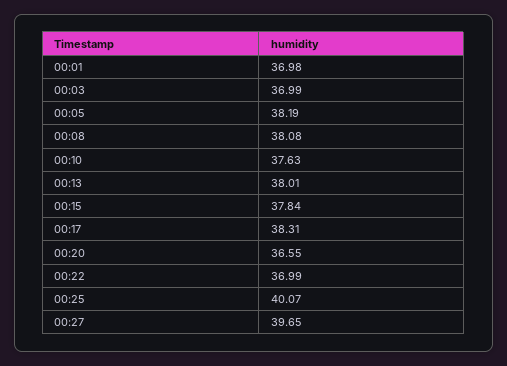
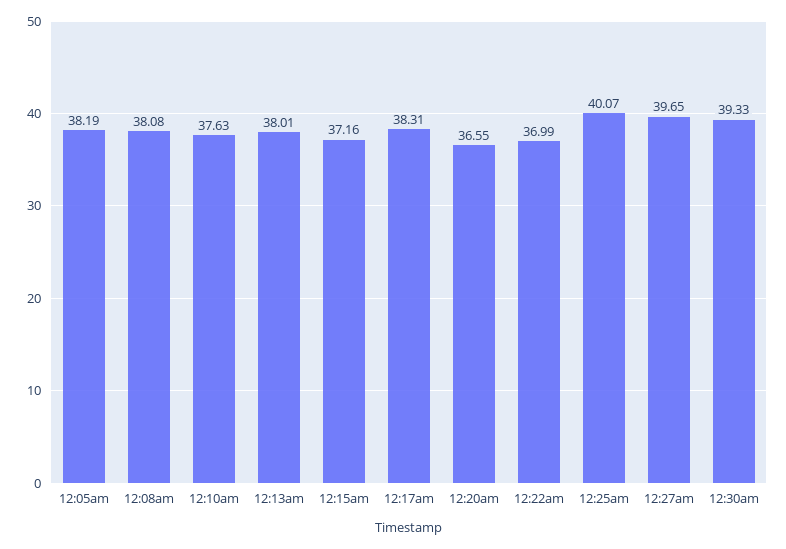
00:01: 36.98 -> none
00:03: 36.99 -> none
00:15: 37.84 -> 37.16
12:30am: none -> 39.33

